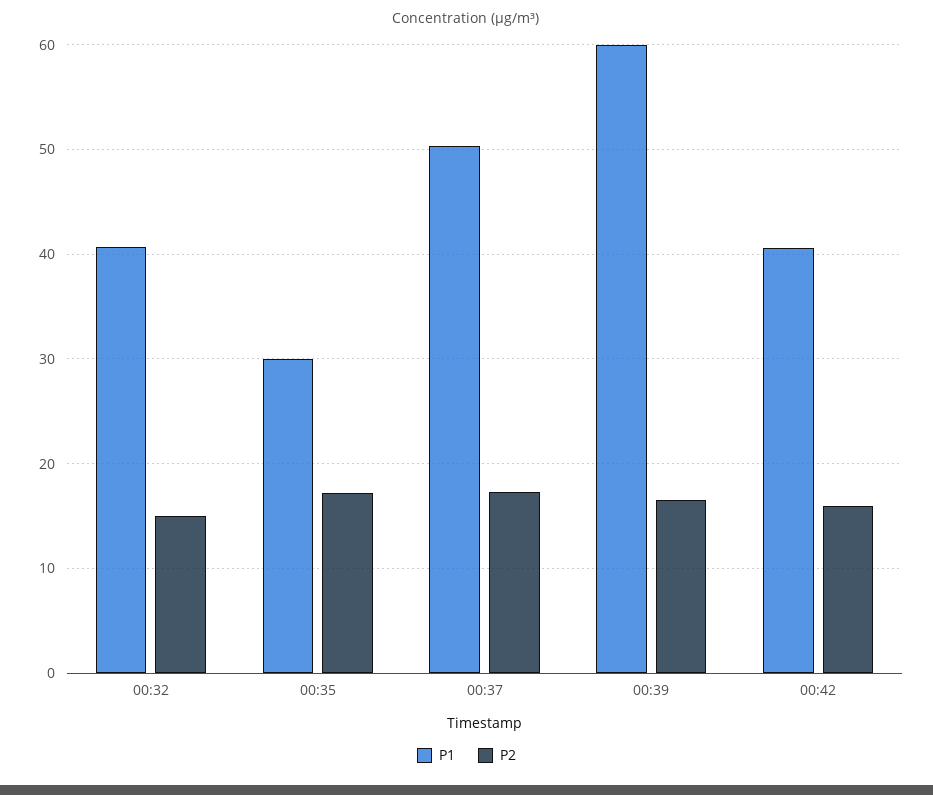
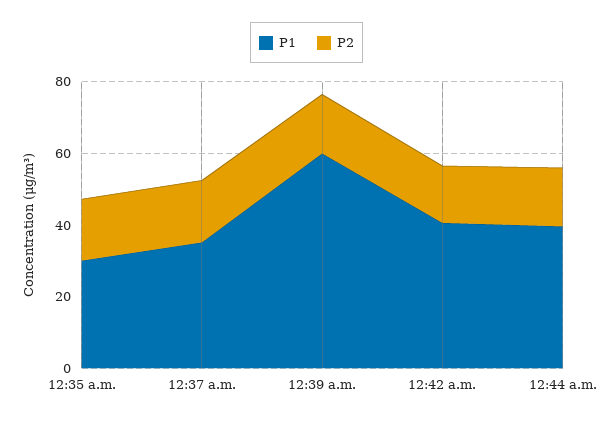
P1, 00:32: 41 -> none
P2, 00:32: 15 -> none
P1, 00:37: 50 -> 35
P1, 12:44 a.m.: none -> 40
P2, 12:44 a.m.: none -> 15

